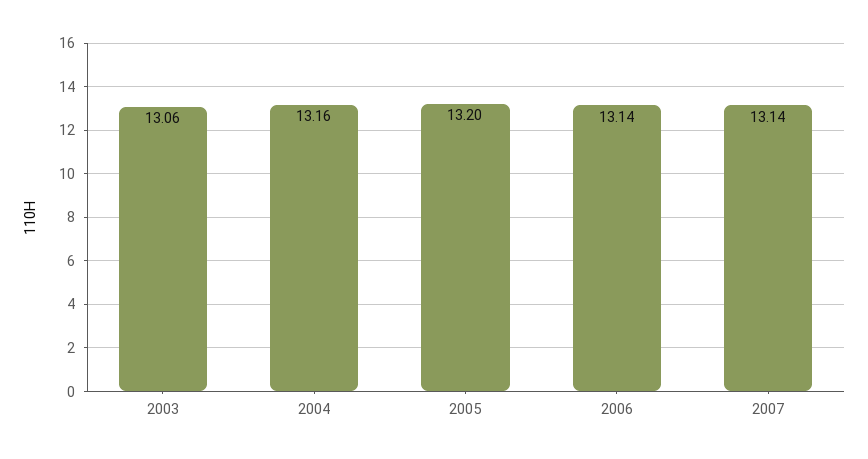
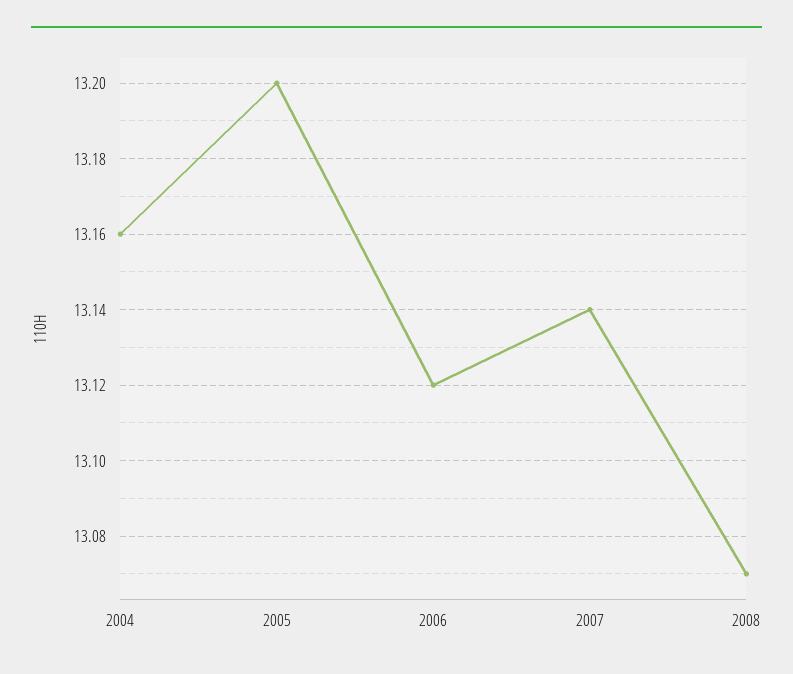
2003: 13.06 -> none
2006: 13.14 -> 13.12
2008: none -> 13.07

